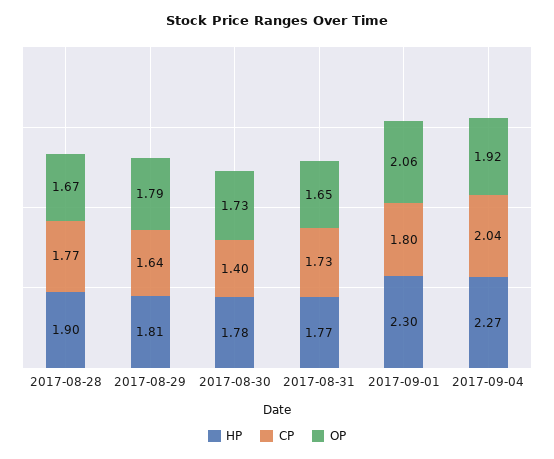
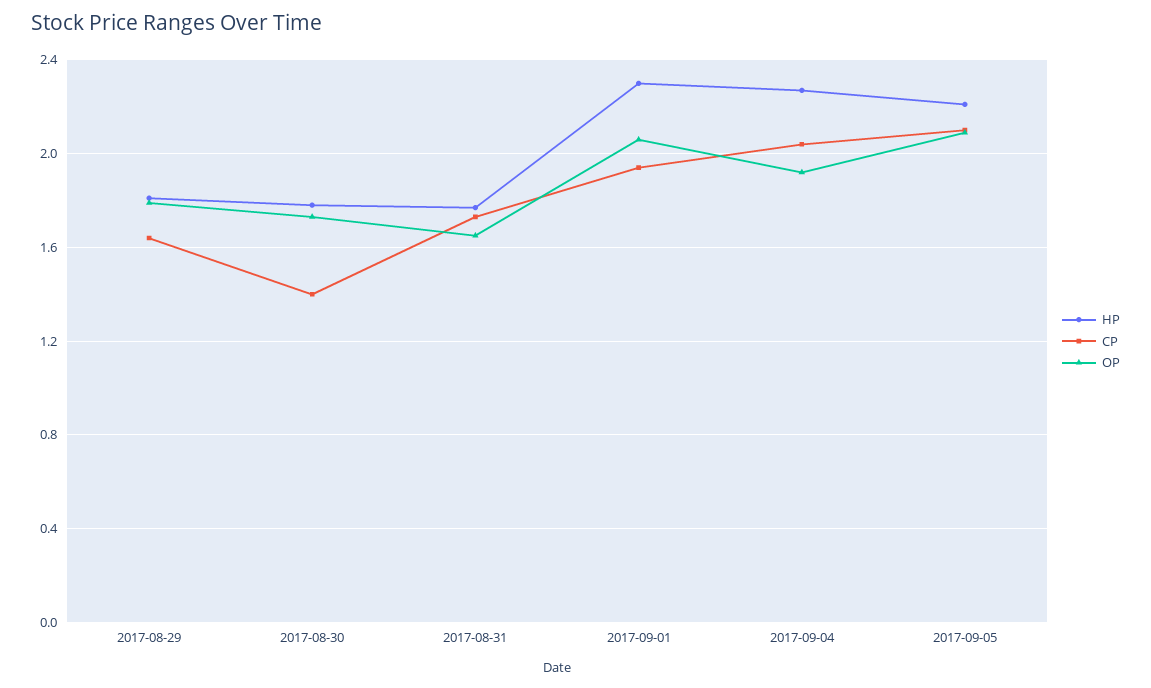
HP, 2017-08-28: 1.9 -> none
CP, 2017-08-28: 1.77 -> none
OP, 2017-08-28: 1.67 -> none
CP, 2017-09-01: 1.8 -> 1.95
HP, 2017-09-05: none -> 2.2
CP, 2017-09-05: none -> 2.1
OP, 2017-09-05: none -> 2.1

